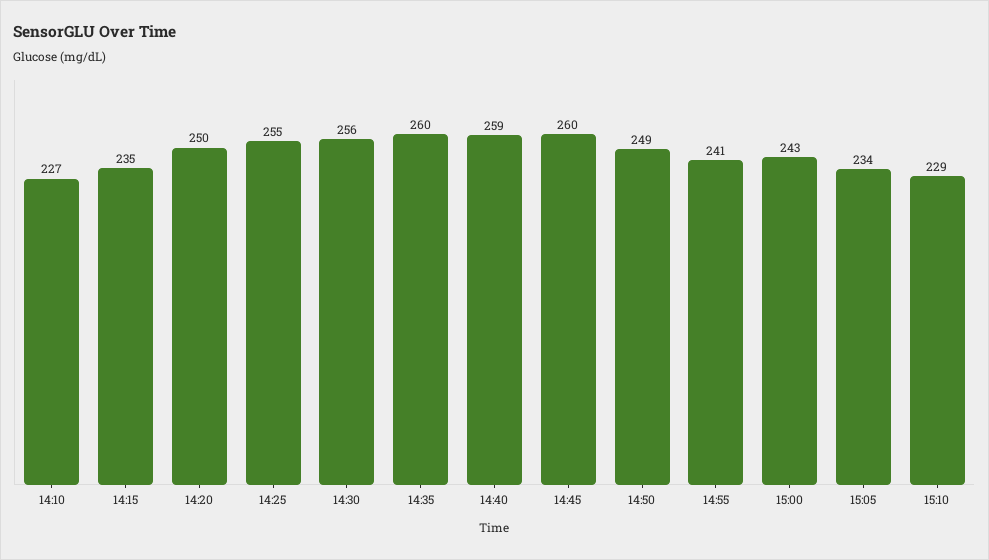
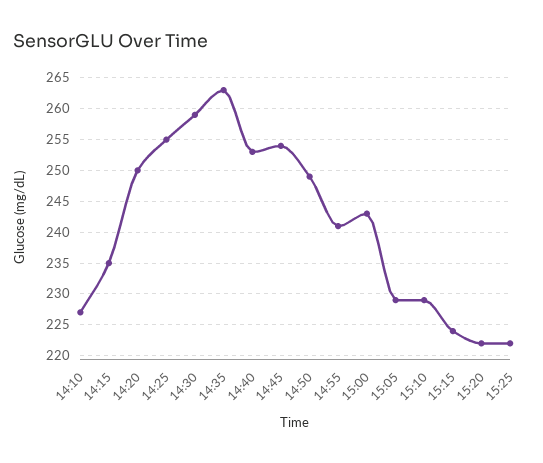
14:30: 256 -> 259
14:35: 260 -> 263
14:40: 259 -> 253
14:45: 260 -> 254
15:05: 234 -> 229
15:15: none -> 224
15:20: none -> 222
15:25: none -> 222

